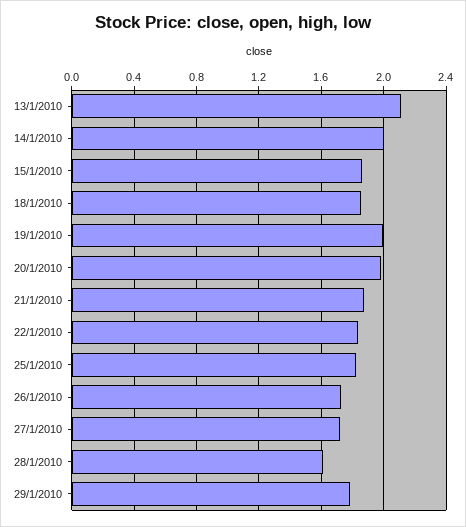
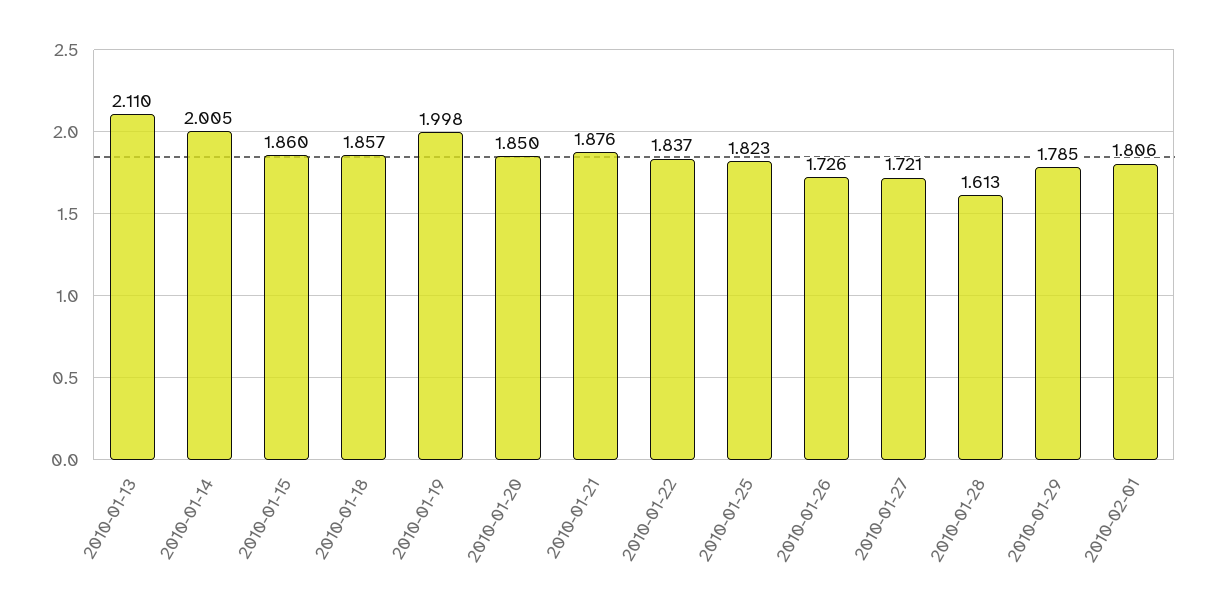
20/1/2010: 2 -> 1.85
2010-02-01: none -> 1.806

